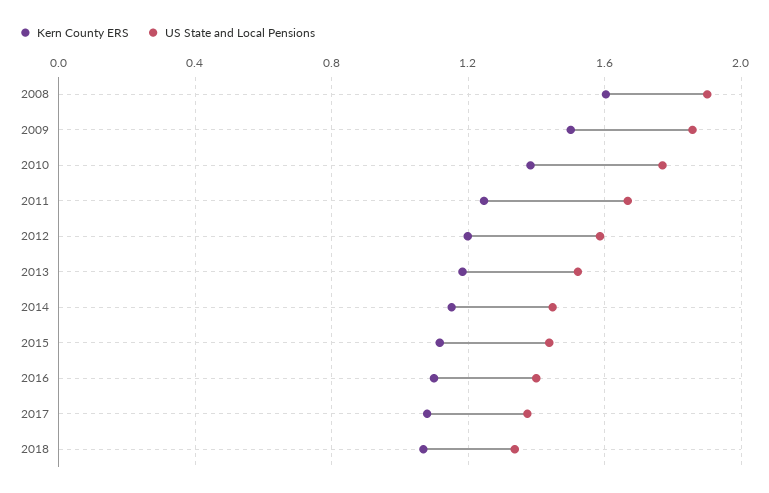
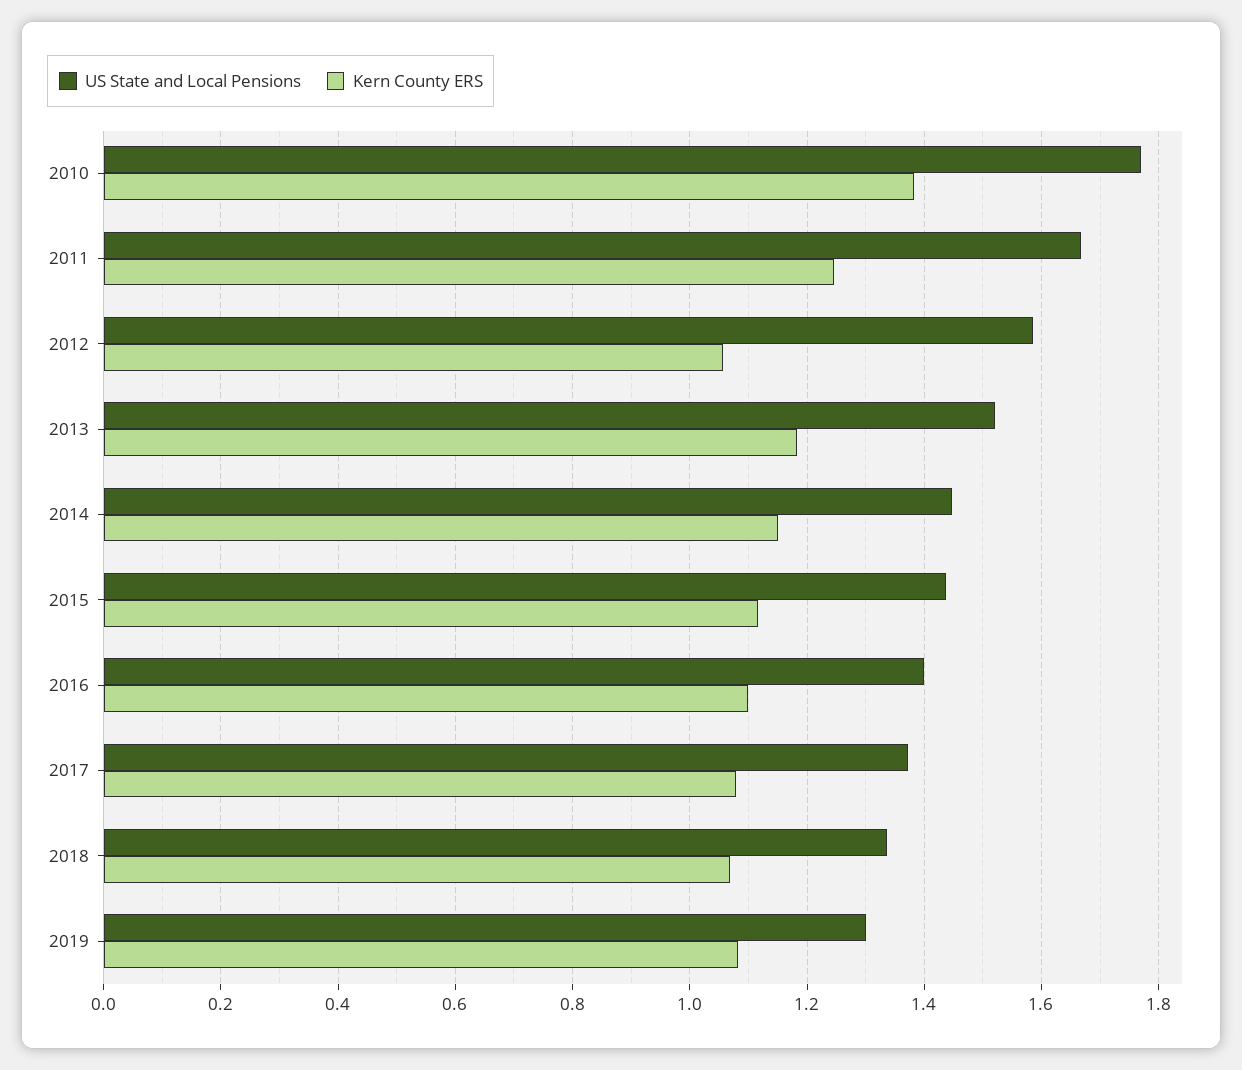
Kern County ERS, 2008: 1.6 -> none
US State and Local Pensions, 2008: 1.9 -> none
Kern County ERS, 2009: 1.5 -> none
US State and Local Pensions, 2009: 1.85 -> none
Kern County ERS, 2012: 1.2 -> 1.06
US State and Local Pensions, 2019: none -> 1.3
Kern County ERS, 2019: none -> 1.08

